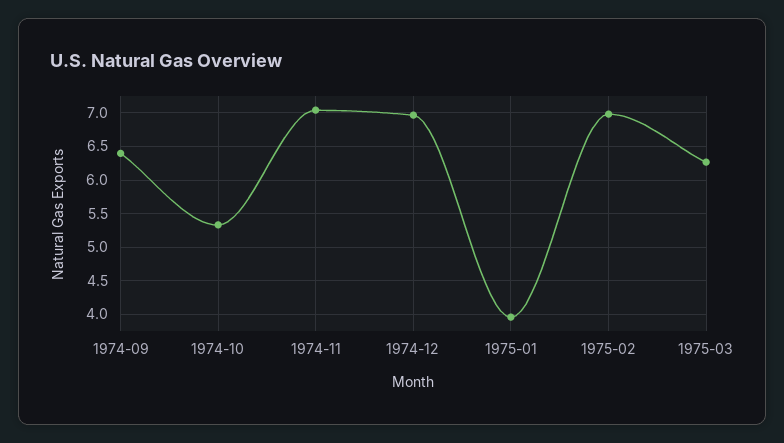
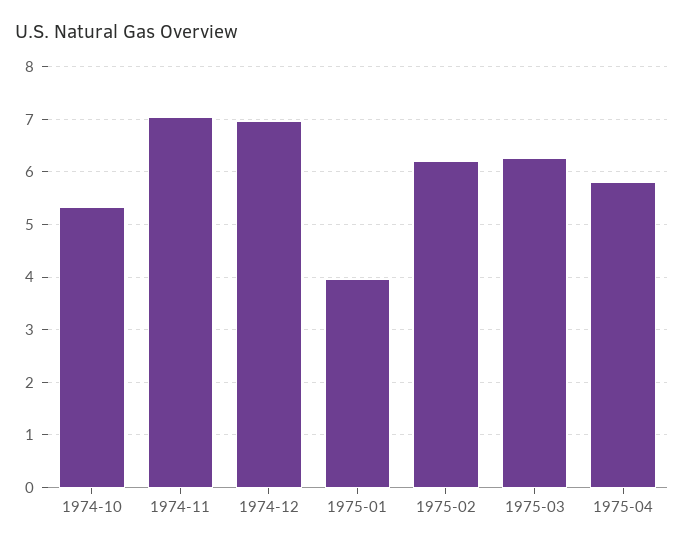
1974-09: 6.4 -> none
1975-02: 7 -> 6.2
1975-04: none -> 5.8

